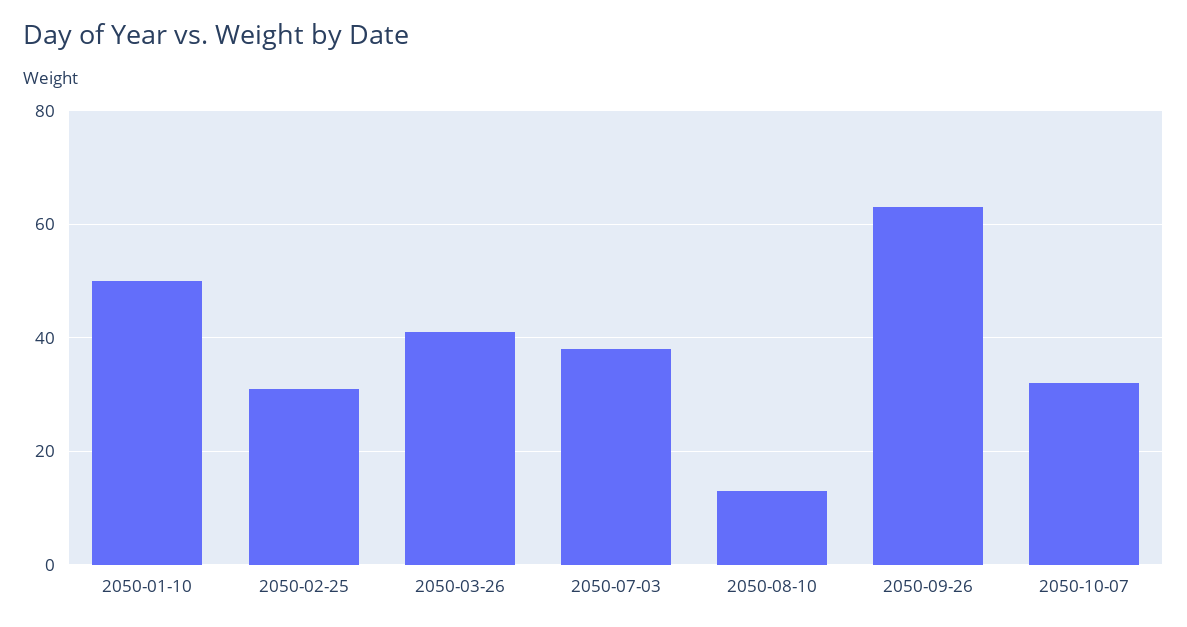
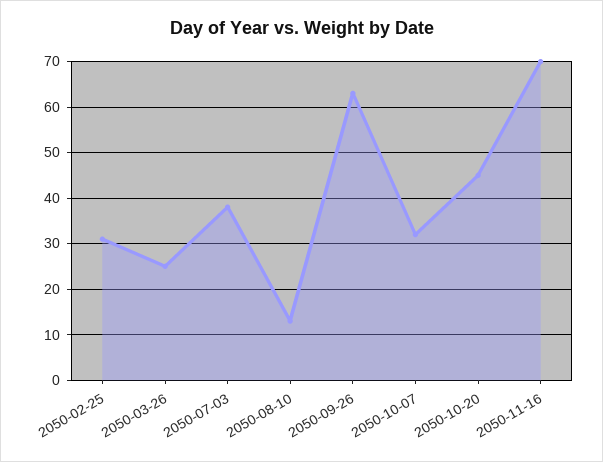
2050-01-10: 50 -> none
2050-03-26: 40 -> 25
2050-10-20: none -> 45
2050-11-16: none -> 70

